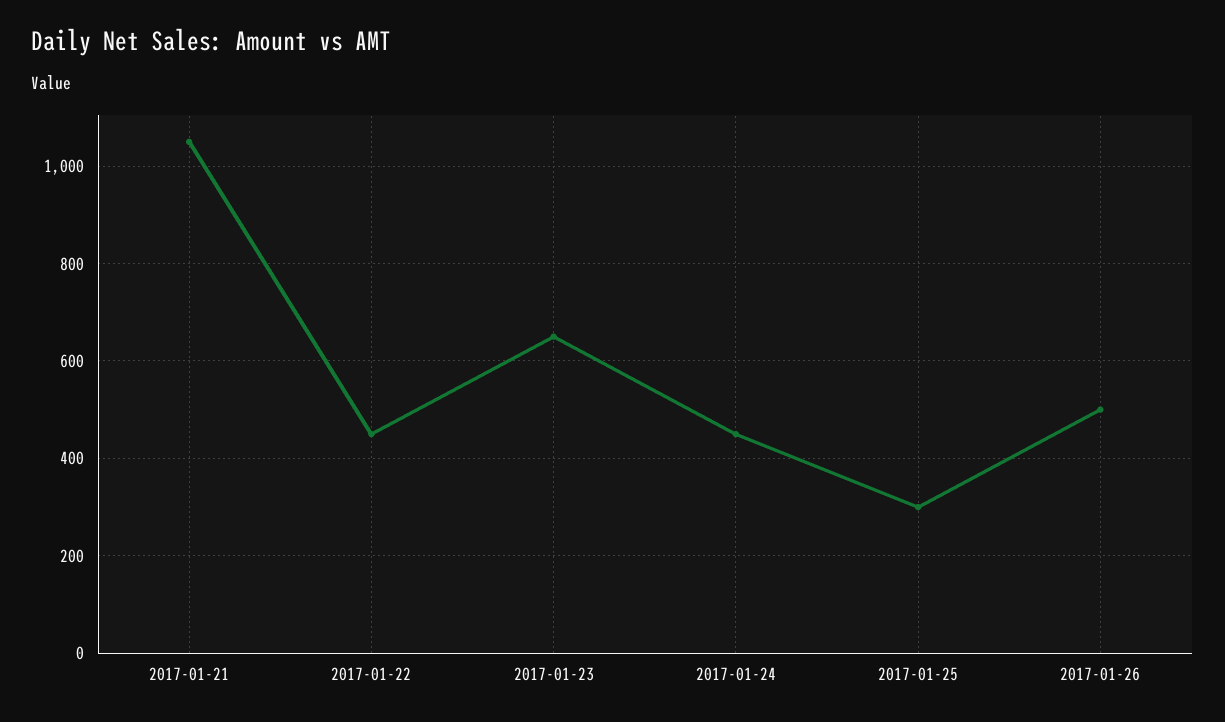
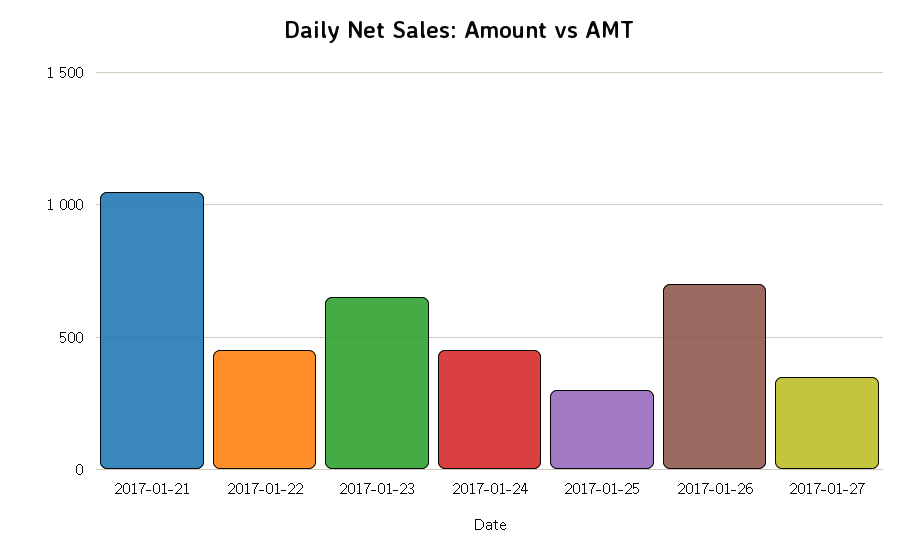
2017-01-26: 500 -> 700
2017-01-27: none -> 350

